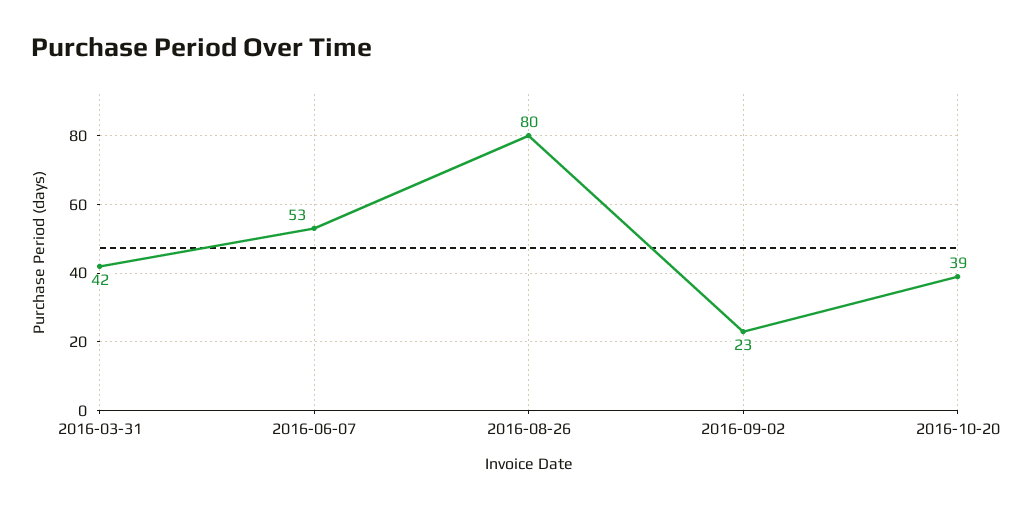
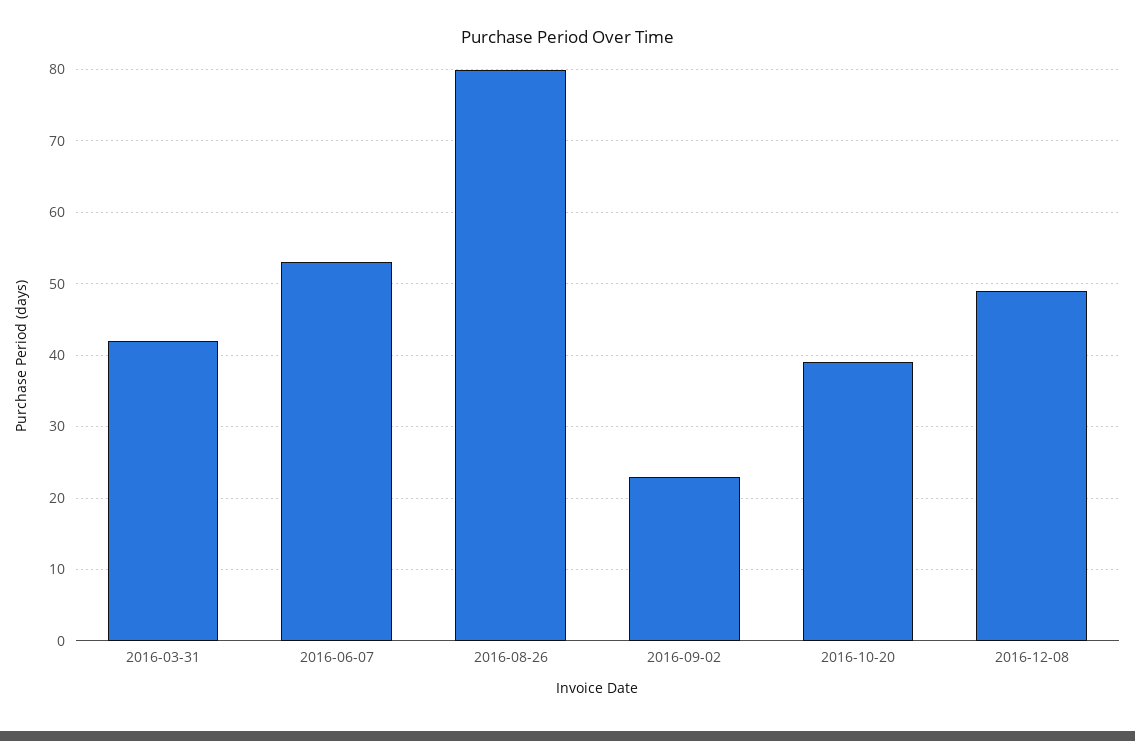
2016-12-08: none -> 49

